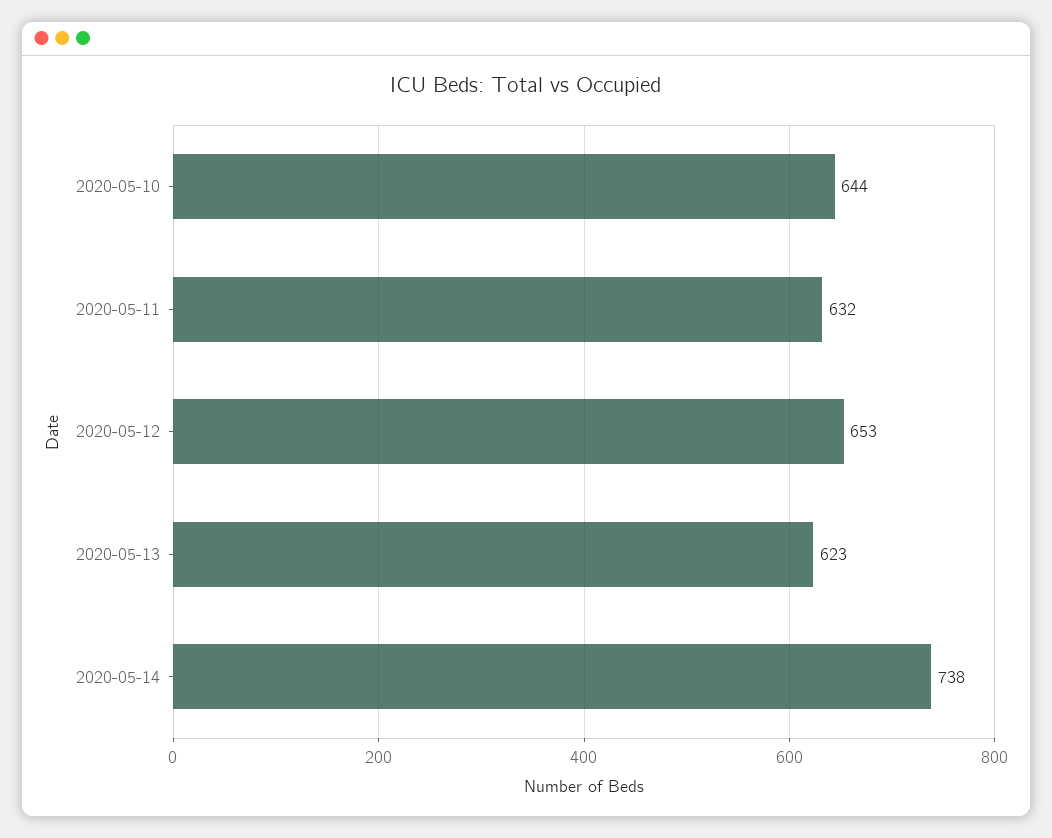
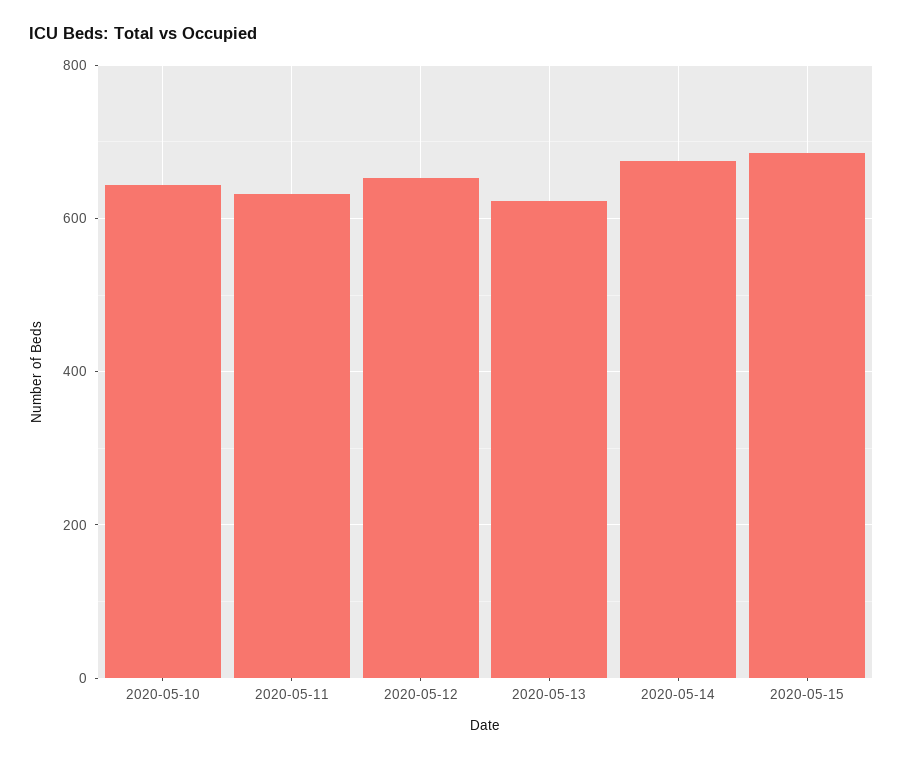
2020-05-14: 738 -> 680
2020-05-15: none -> 680

